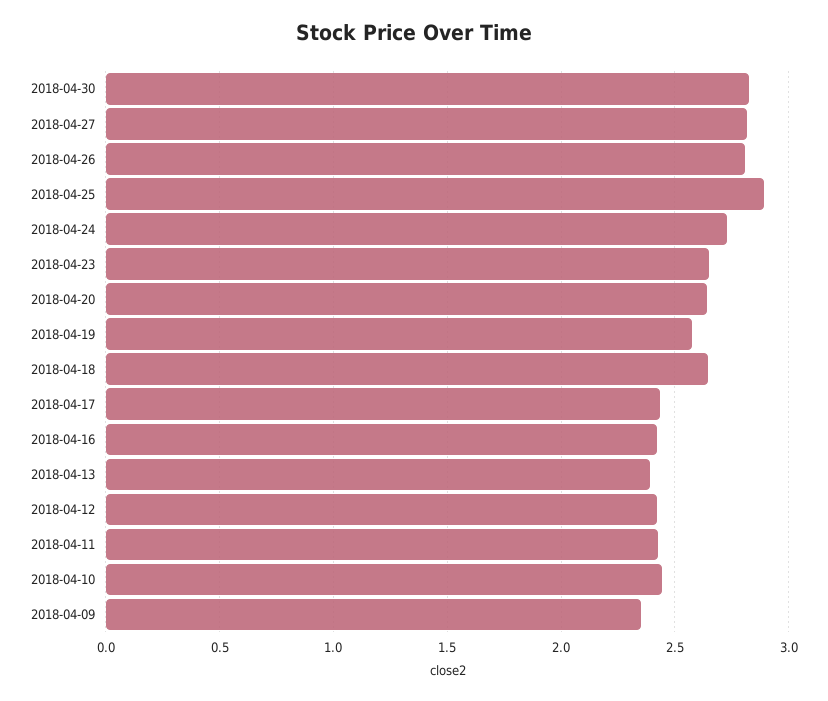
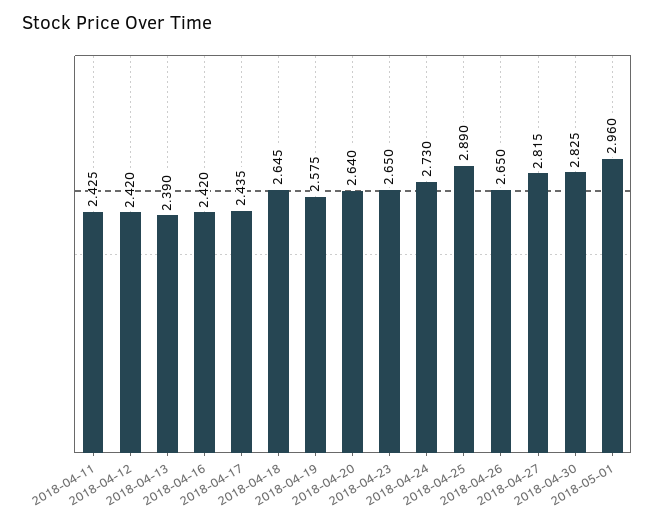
2018-04-26: 2.8 -> 2.65
2018-04-10: 2.45 -> none
2018-04-09: 2.35 -> none
2018-05-01: none -> 2.96

